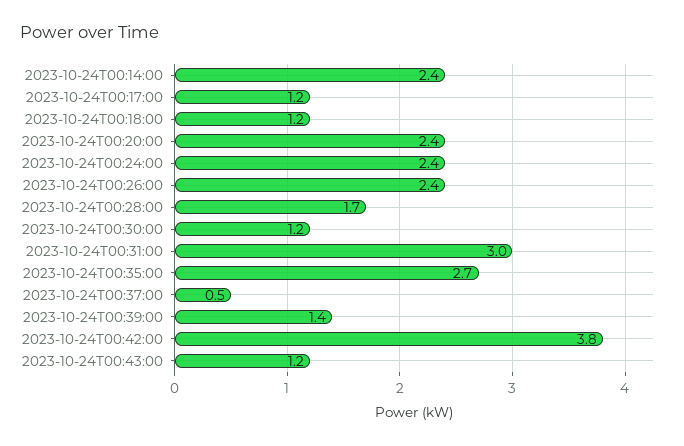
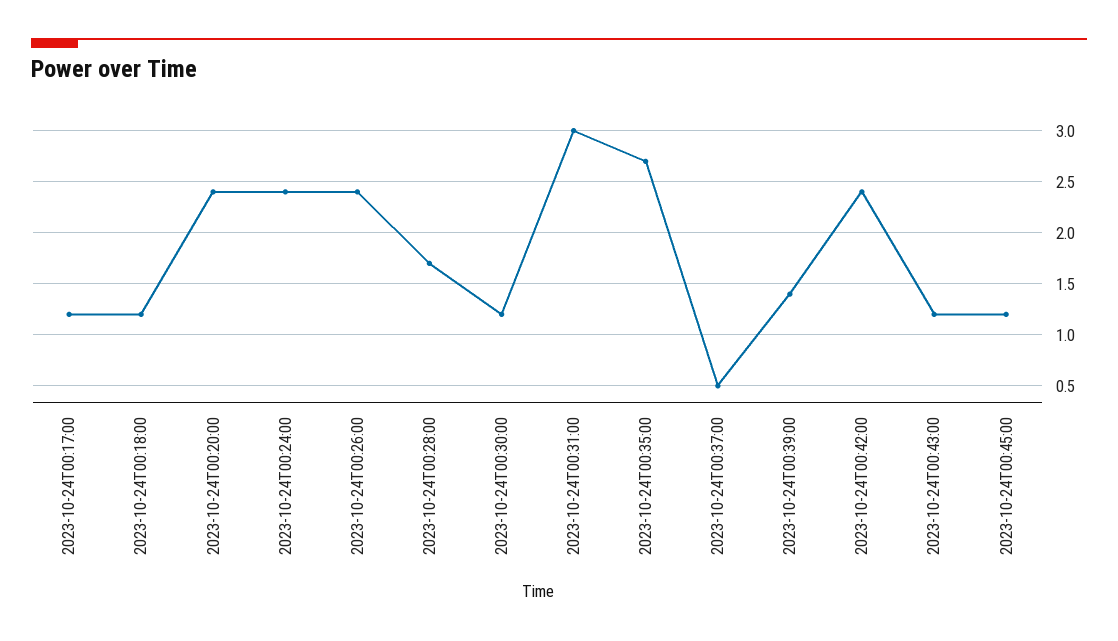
2023-10-24T00:14:00: 2.4 -> none
2023-10-24T00:42:00: 3.8 -> 2.4
2023-10-24T00:45:00: none -> 1.2

